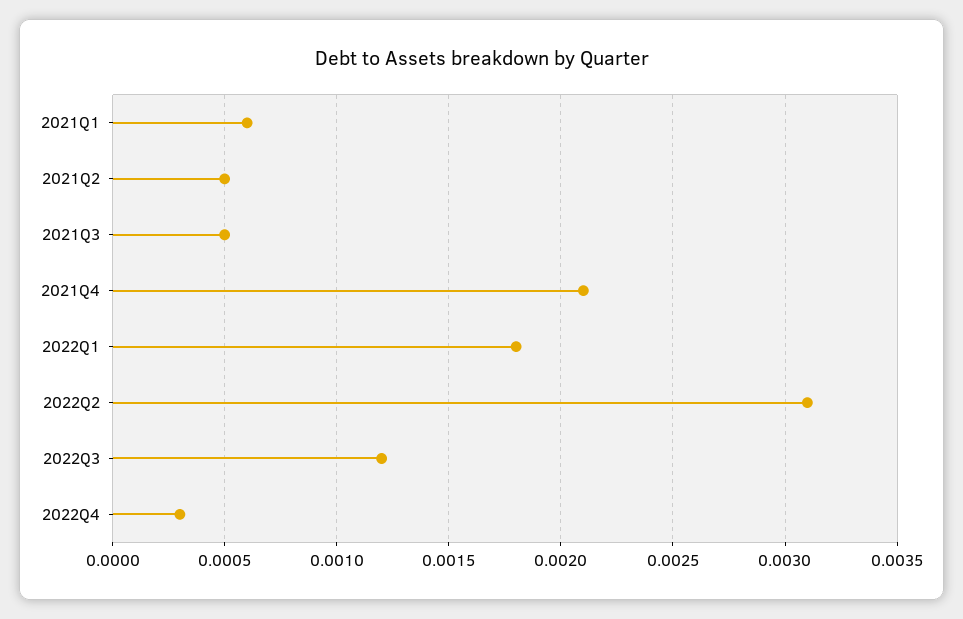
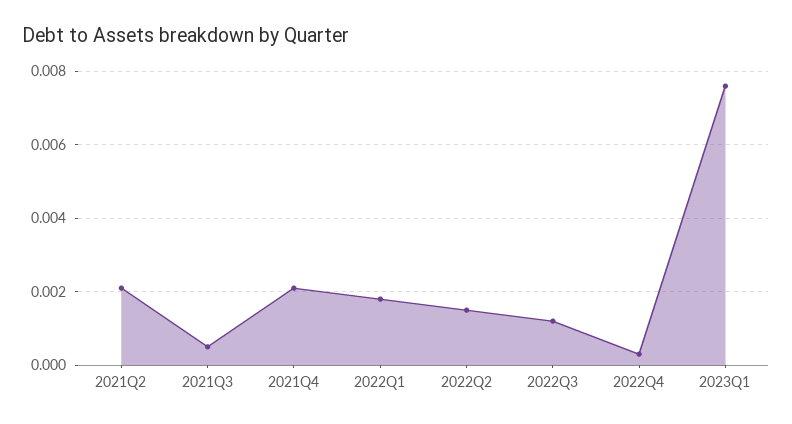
2021Q1: 0.0006 -> none
2021Q2: 0.0005 -> 0.002
2022Q2: 0.0031 -> 0.0015
2023Q1: none -> 0.0075

